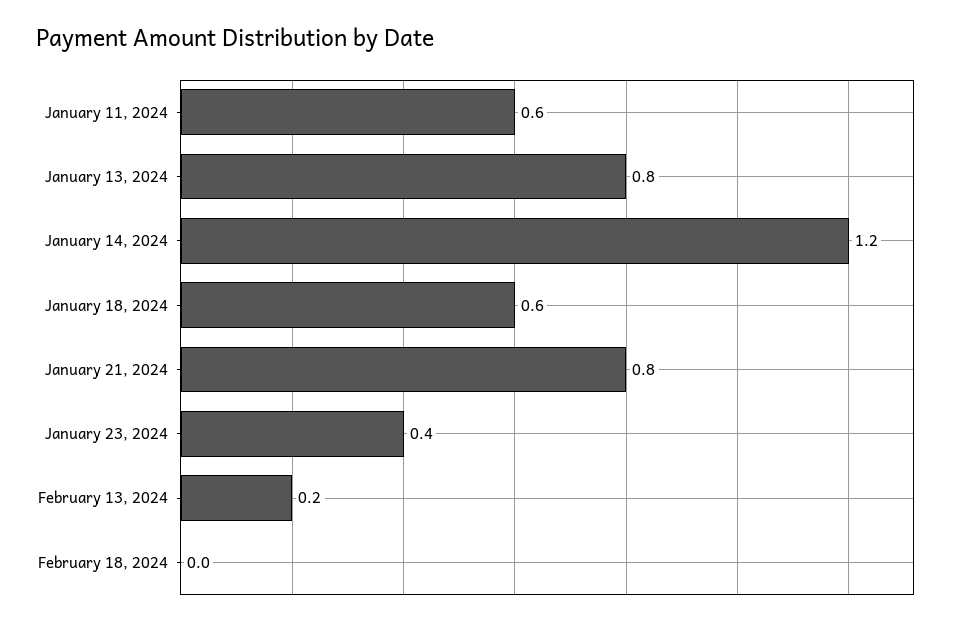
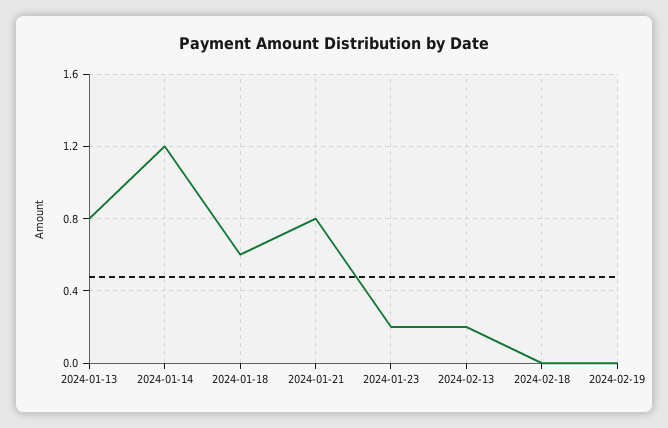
January 11, 2024: 0.6 -> none
January 23, 2024: 0.4 -> 0.2
2024-02-19: none -> 0

